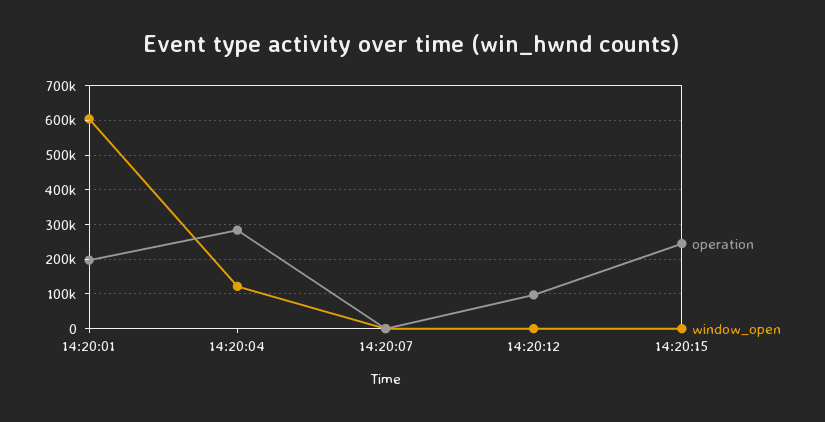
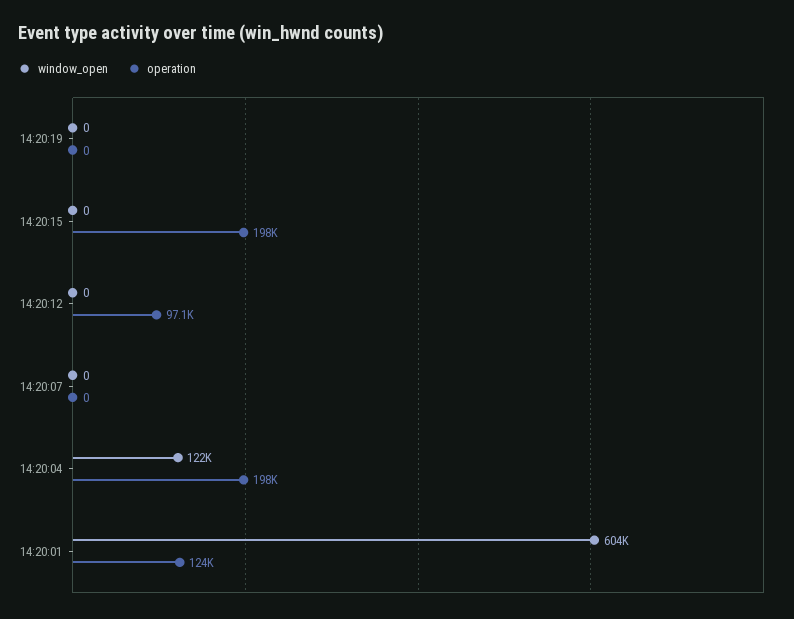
operation, 14:20:01: 200000 -> 124000
operation, 14:20:04: 280000 -> 198000
operation, 14:20:15: 240000 -> 198000
window_open, 14:20:19: none -> 0
operation, 14:20:19: none -> 0

